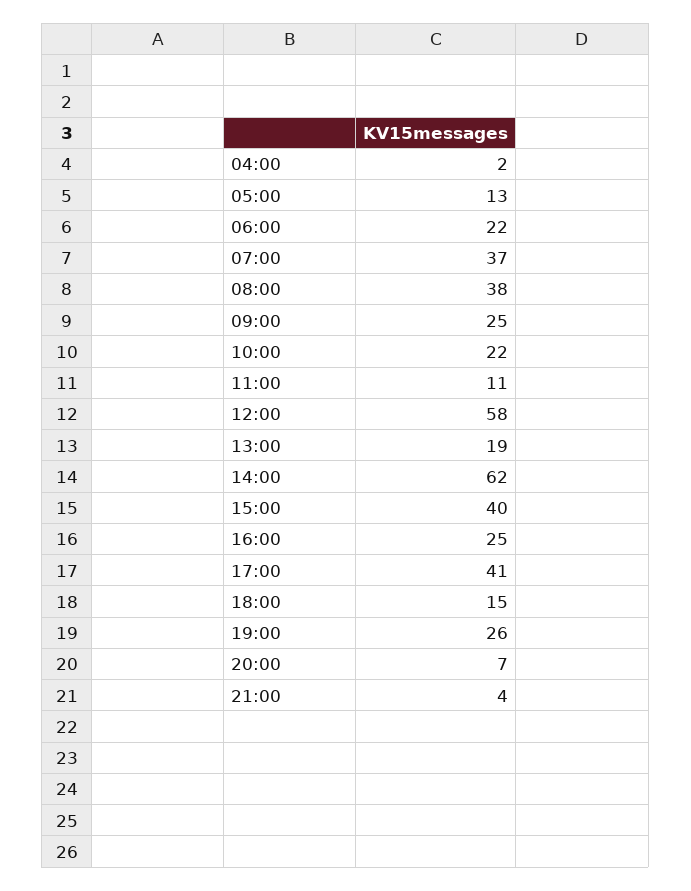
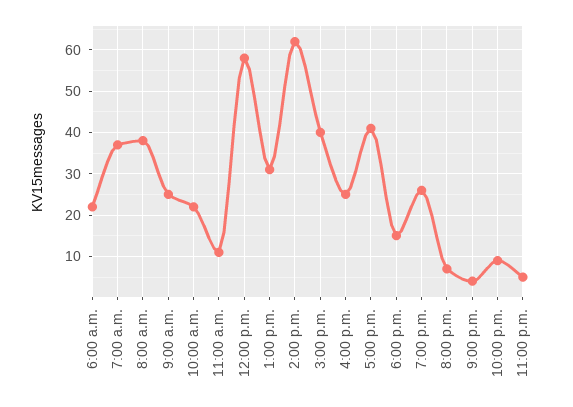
04:00: 2 -> none
05:00: 13 -> none
13:00: 19 -> 30
10:00 p.m.: none -> 10
11:00 p.m.: none -> 5

